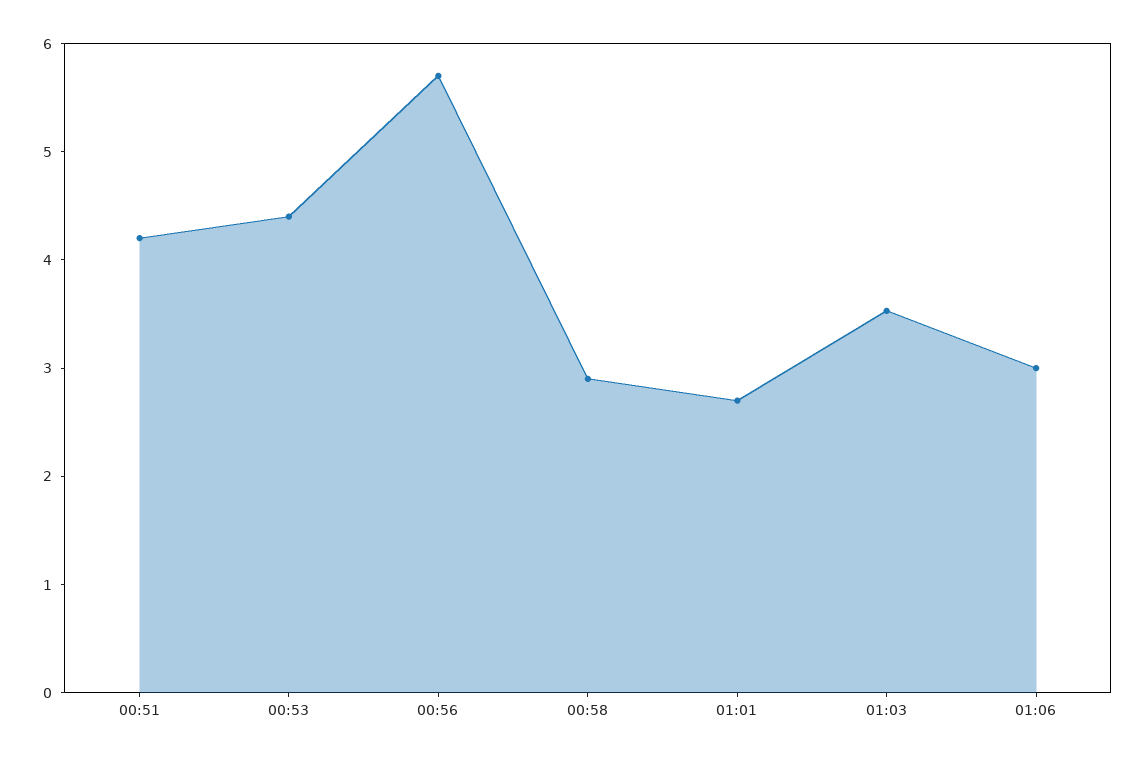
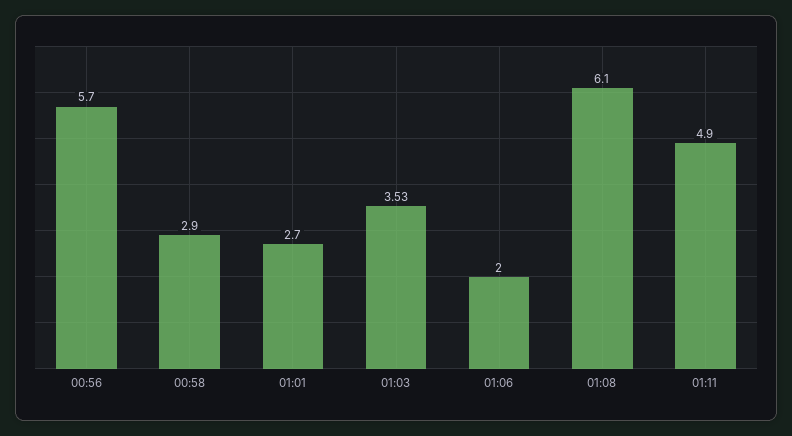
00:51: 4.2 -> none
00:53: 4.4 -> none
01:06: 3 -> 2
01:08: none -> 6.1
01:11: none -> 4.9

